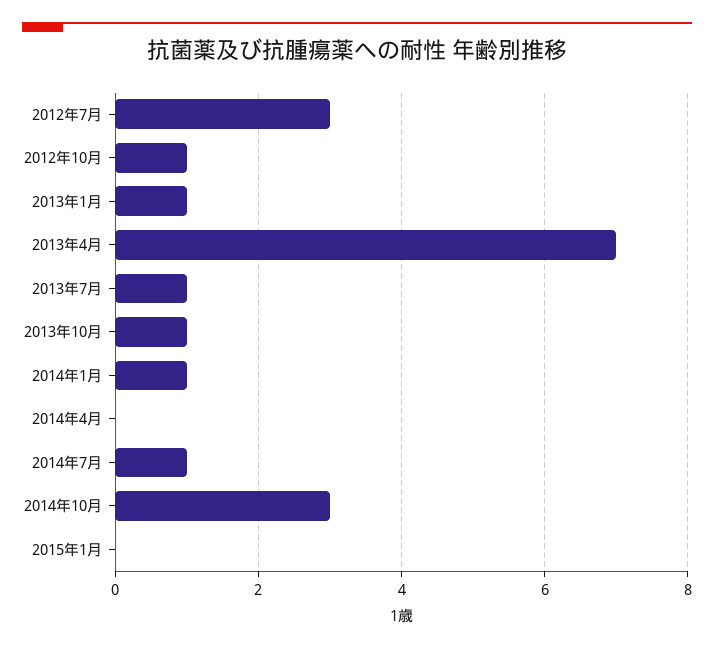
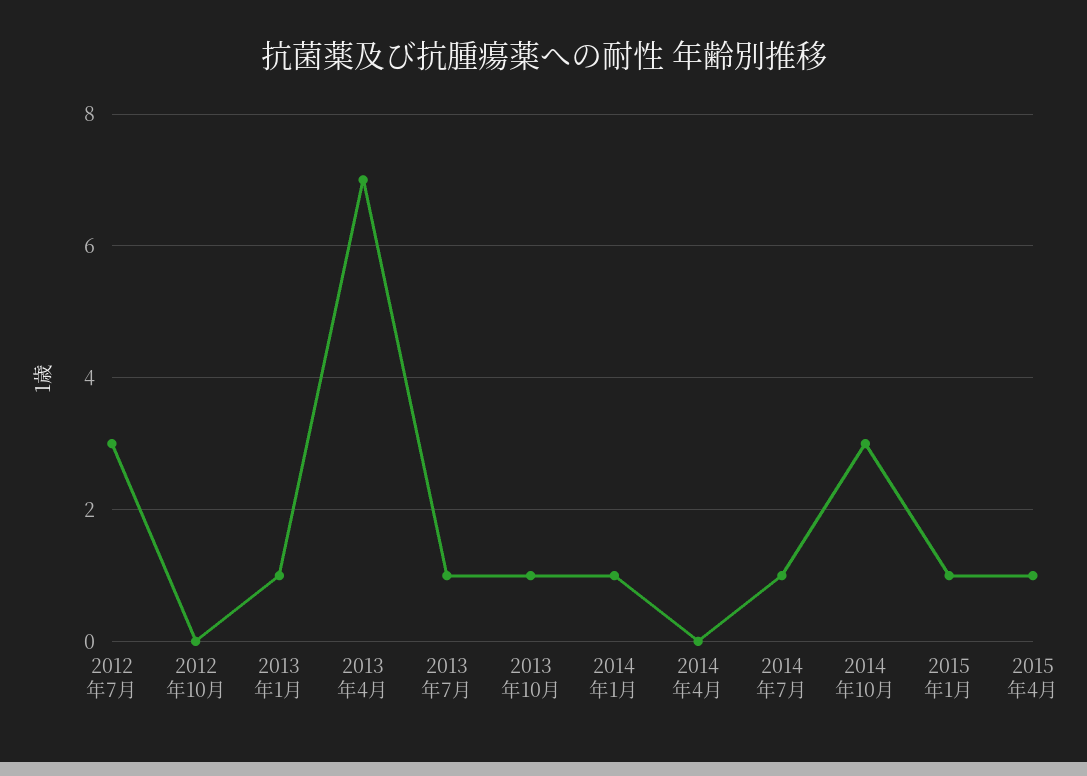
2012年10月: 1 -> 0
2015年1月: 0 -> 1
2015年4月: none -> 1

